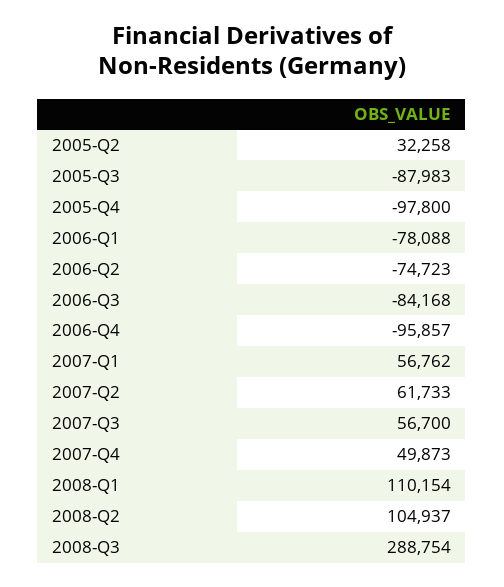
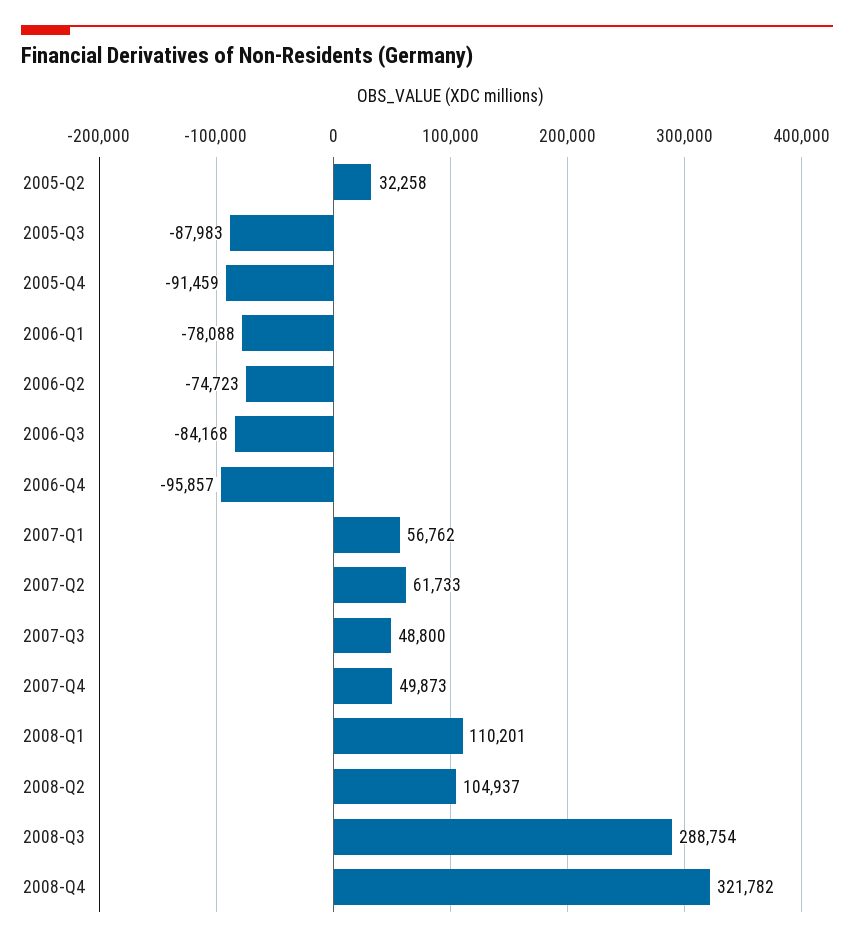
2005-Q4: -97800 -> -91459
2007-Q3: 56700 -> 48800
2008-Q1: 110154 -> 110201
2008-Q4: none -> 321782

